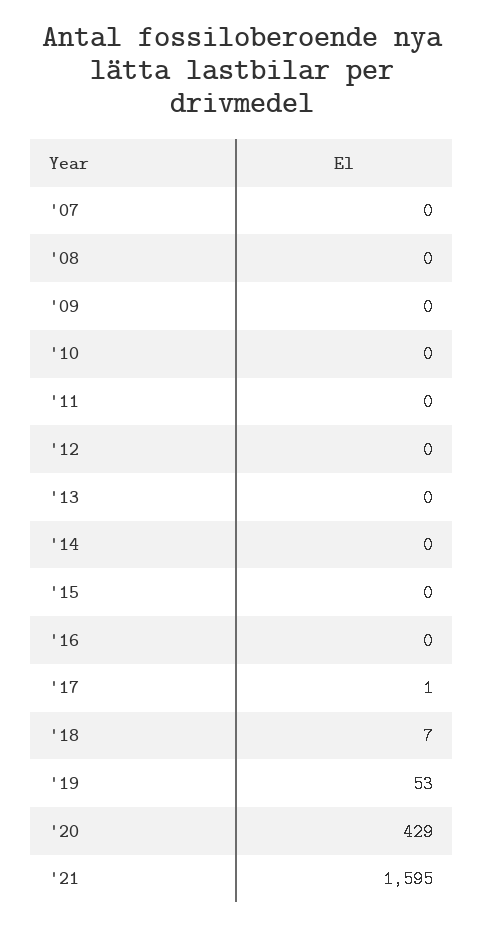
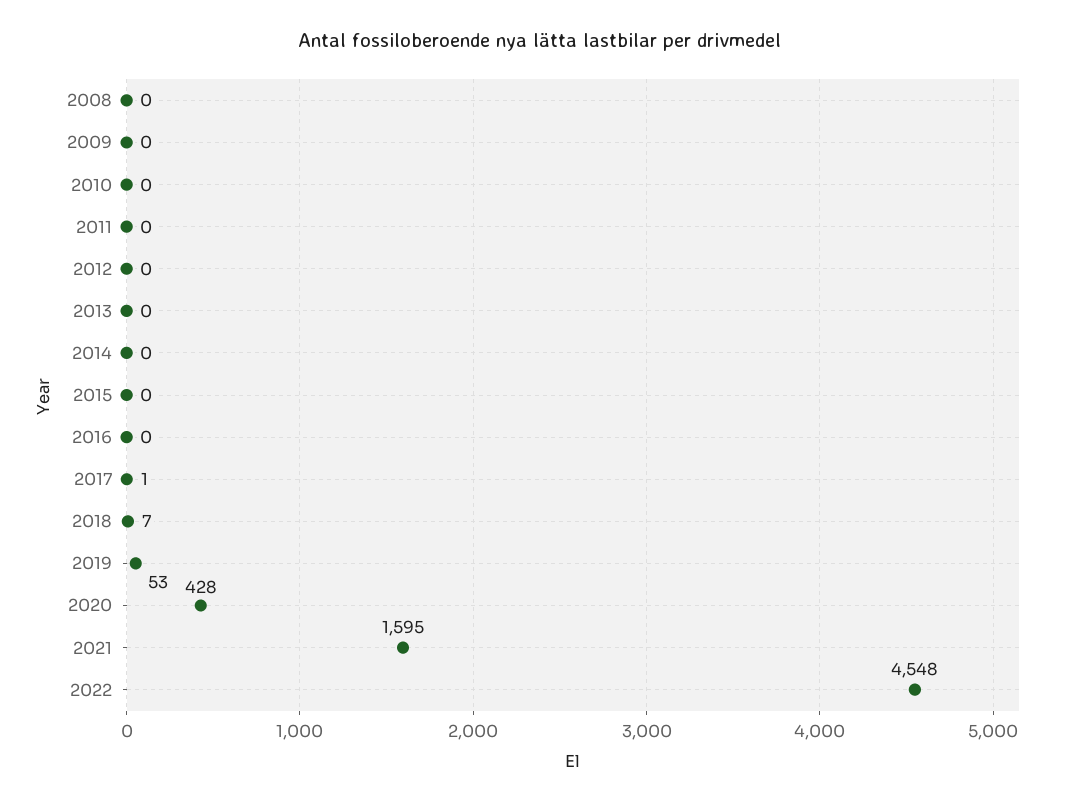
'07: 0 -> none
'20: 429 -> 428
2022: none -> 4548

